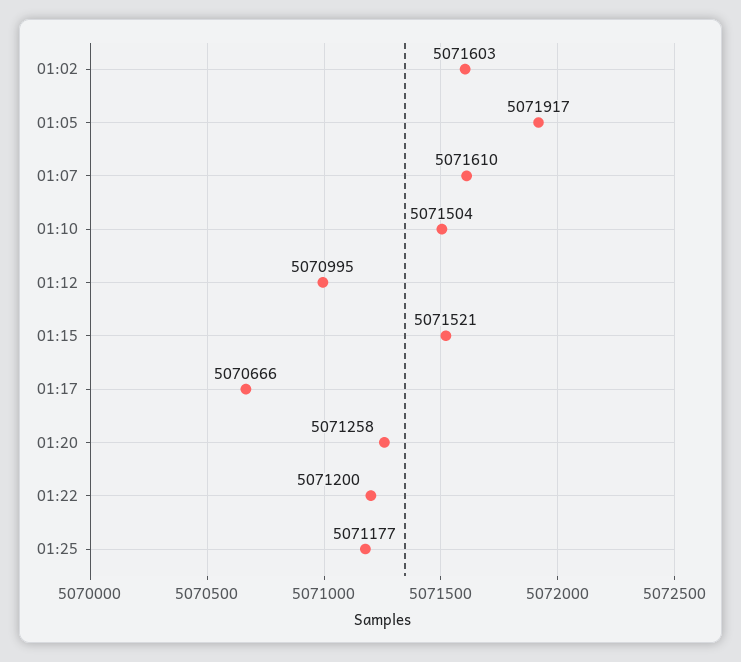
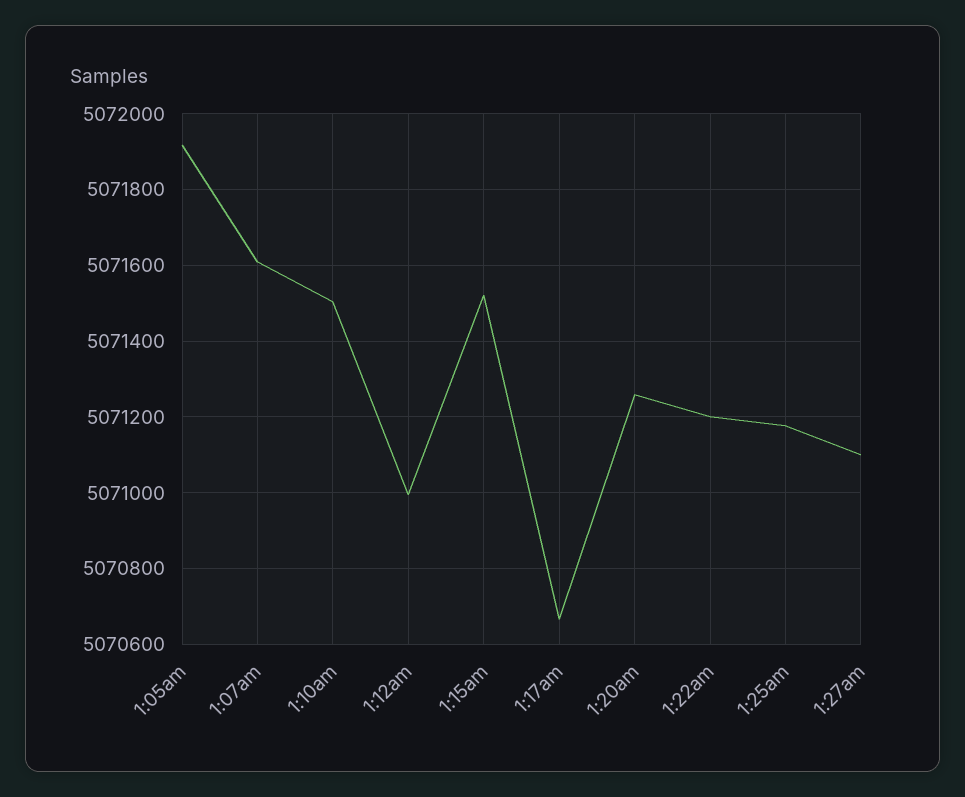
01:02: 5071603 -> none
1:27am: none -> 5071100

